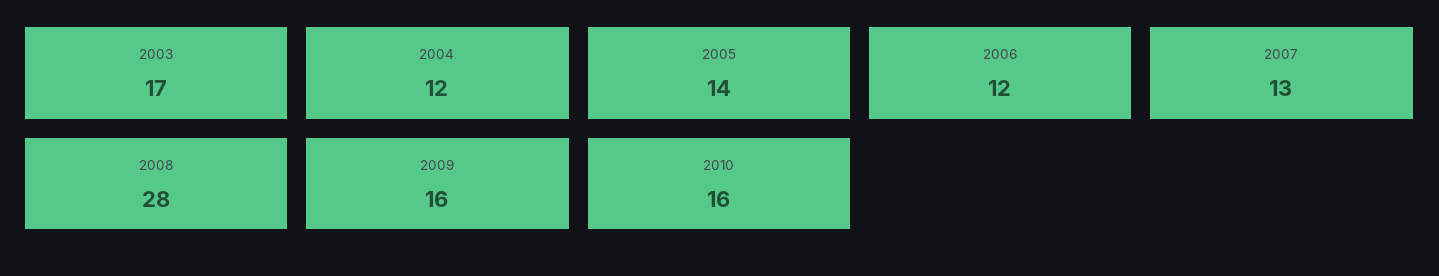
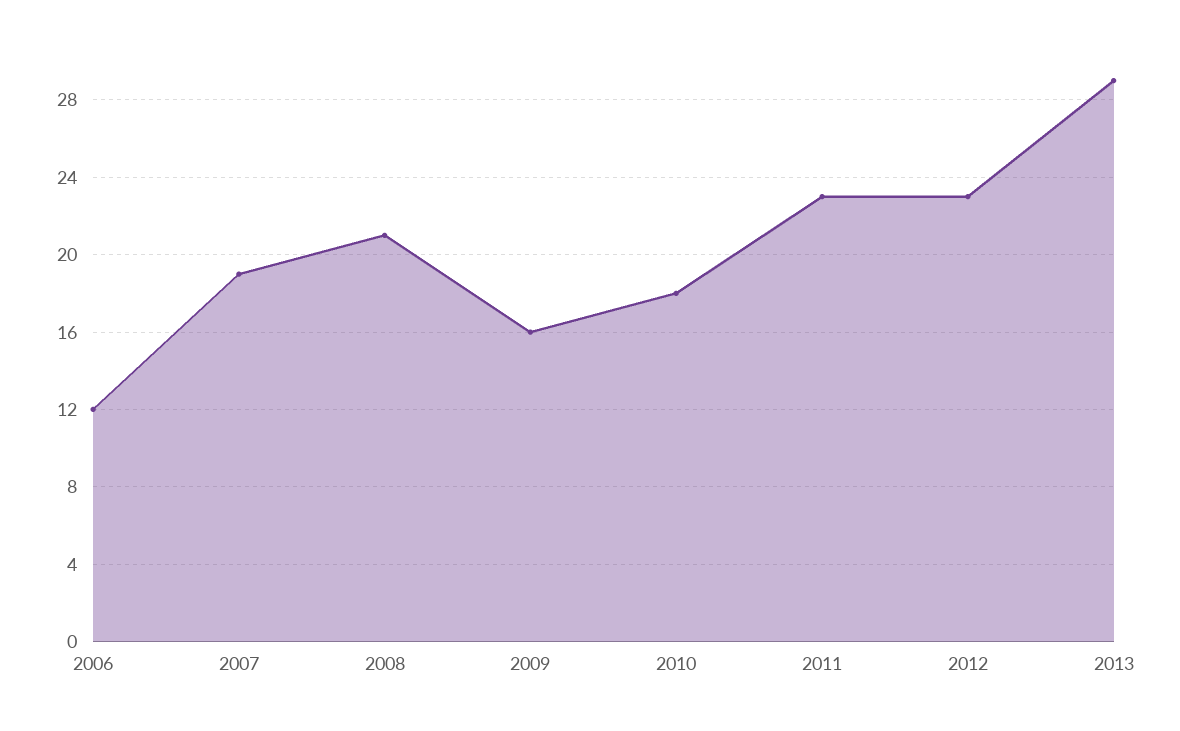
2003: 17 -> none
2004: 12 -> none
2005: 14 -> none
2007: 13 -> 19
2008: 28 -> 21
2010: 16 -> 18
2011: none -> 23
2012: none -> 23
2013: none -> 29

